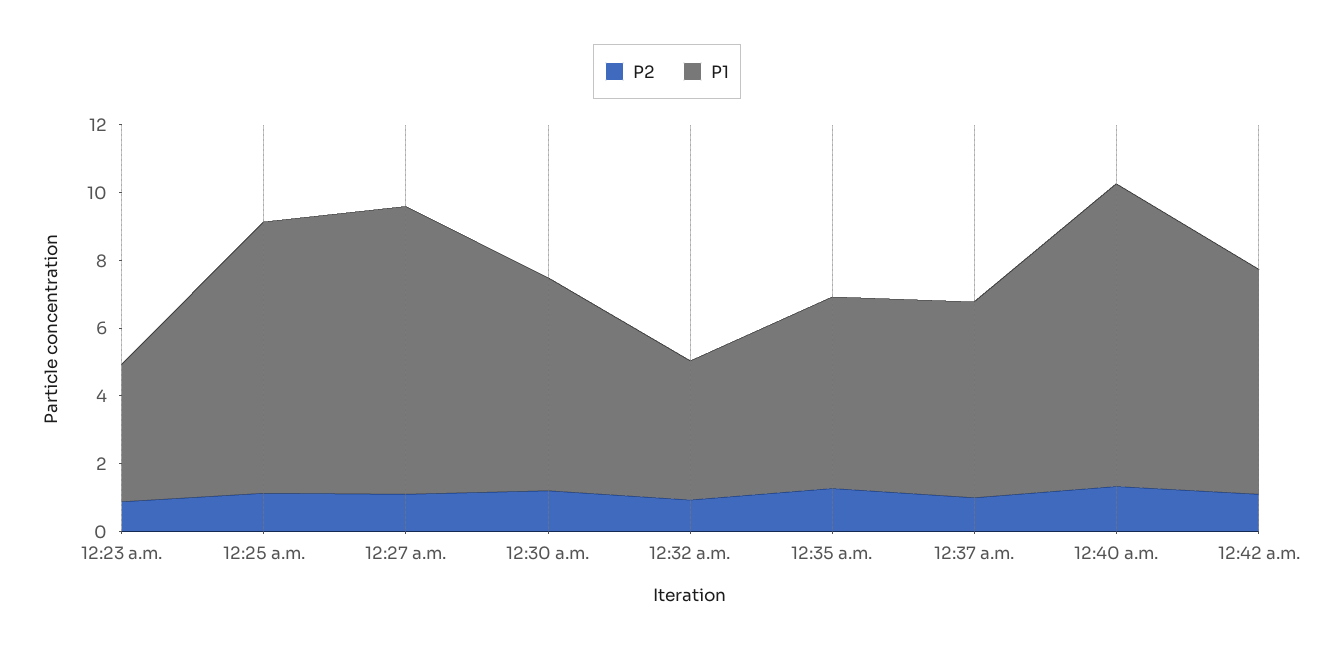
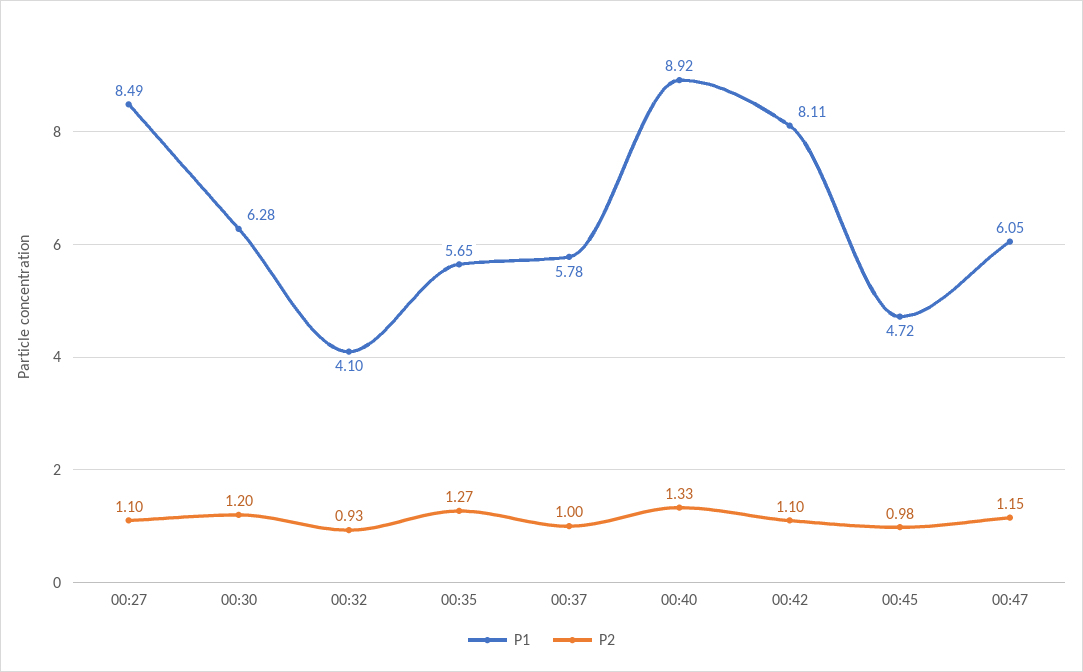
P2, 12:23 a.m.: 1 -> none
P1, 12:23 a.m.: 4 -> none
P2, 12:25 a.m.: 1 -> none
P1, 12:25 a.m.: 8 -> none
P1, 12:42 a.m.: 6.5 -> 8.11
P1, 00:45: none -> 4.72
P2, 00:45: none -> 0.98
P1, 00:47: none -> 6.05
P2, 00:47: none -> 1.15

